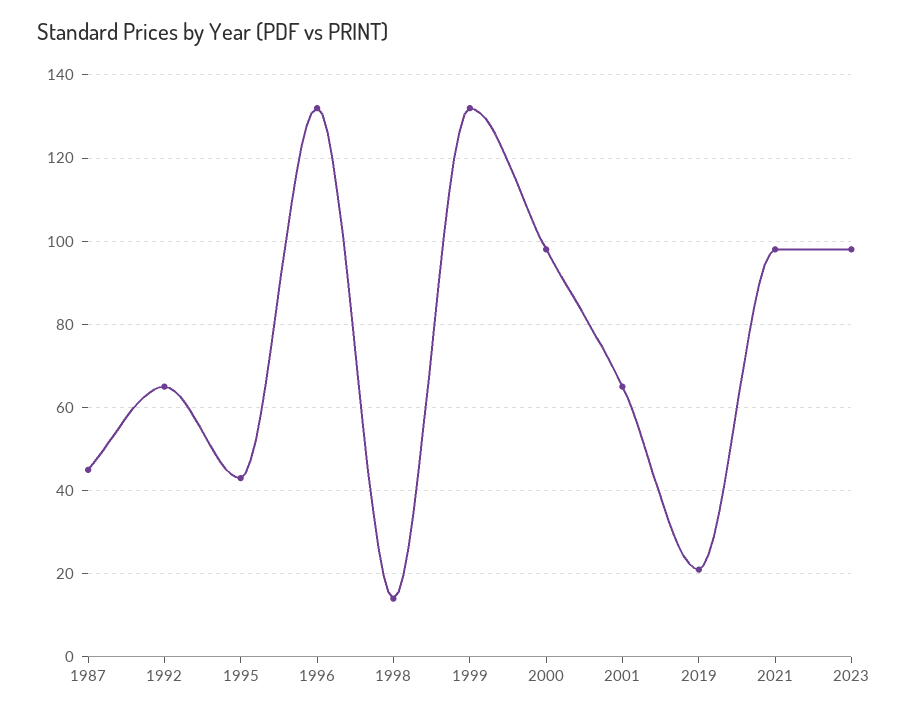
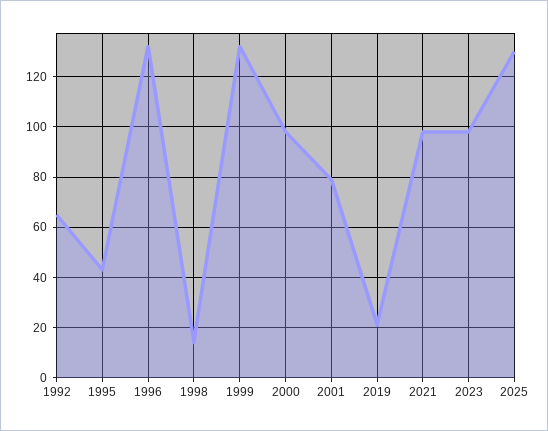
1987: 45 -> none
2001: 65 -> 80
2025: none -> 130

